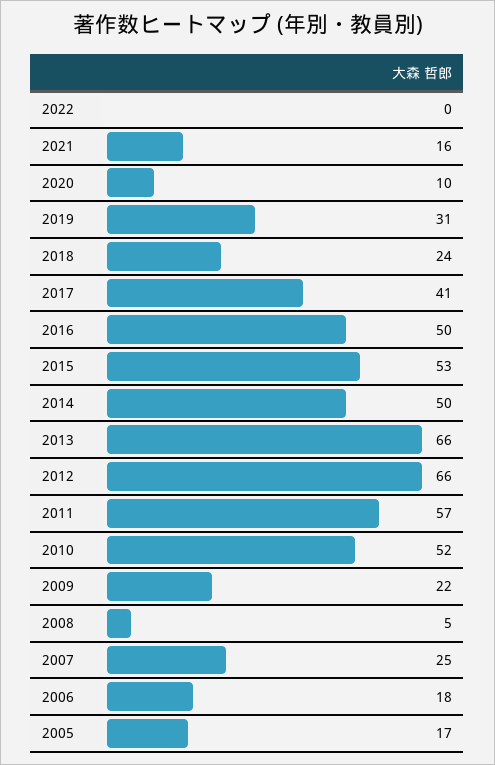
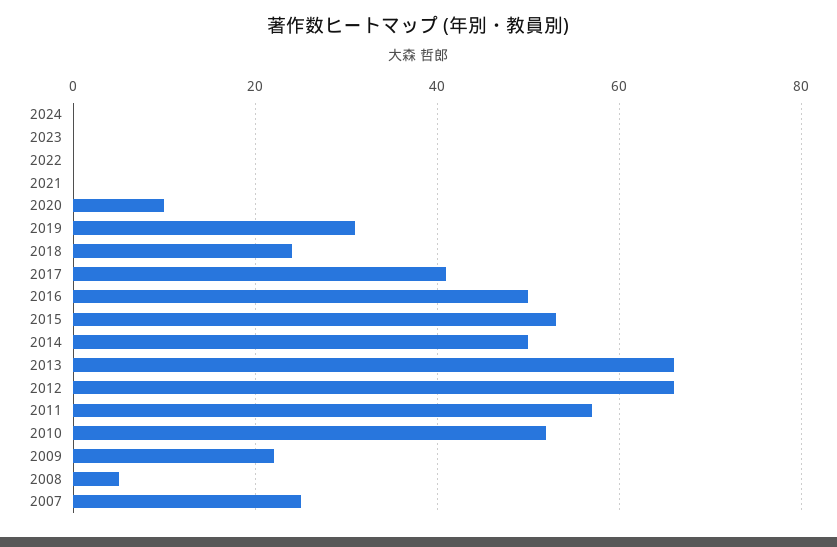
2021: 16 -> 0
2006: 18 -> none
2005: 17 -> none
2024: none -> 0
2023: none -> 0

